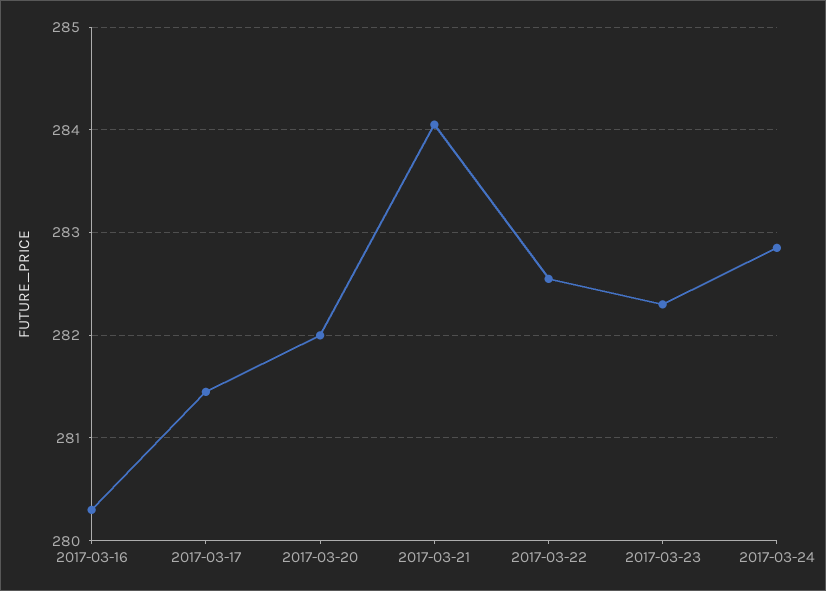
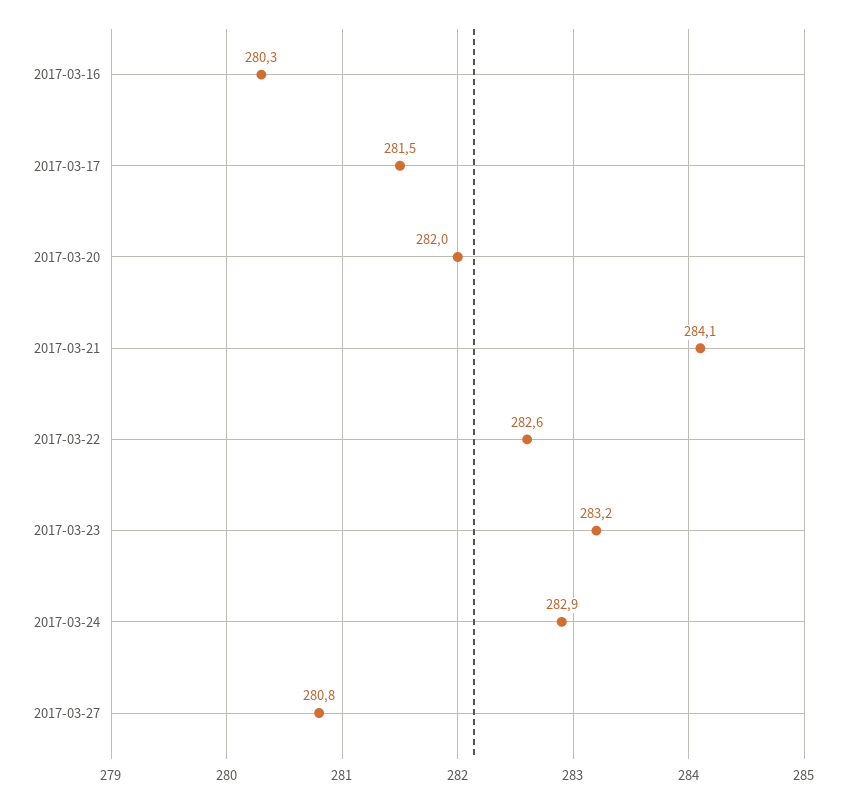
2017-03-23: 282.3 -> 283.2
2017-03-27: none -> 280.8

